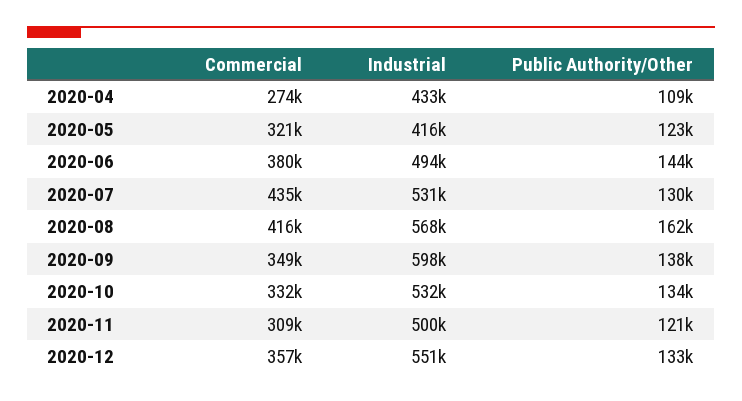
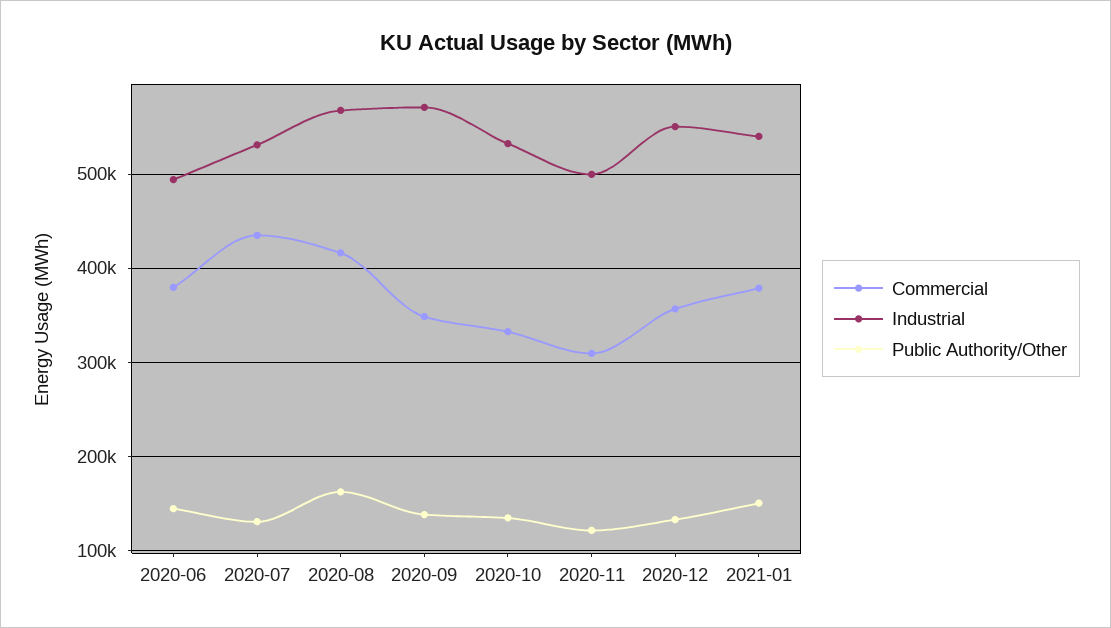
Commercial, 2020-04: 274000 -> none
Industrial, 2020-04: 433000 -> none
Public Authority/Other, 2020-04: 109000 -> none
Commercial, 2020-05: 321000 -> none
Industrial, 2020-05: 416000 -> none
Public Authority/Other, 2020-05: 123000 -> none
Industrial, 2020-09: 598000 -> 570000
Commercial, 2021-01: none -> 380000
Industrial, 2021-01: none -> 540000
Public Authority/Other, 2021-01: none -> 150000

